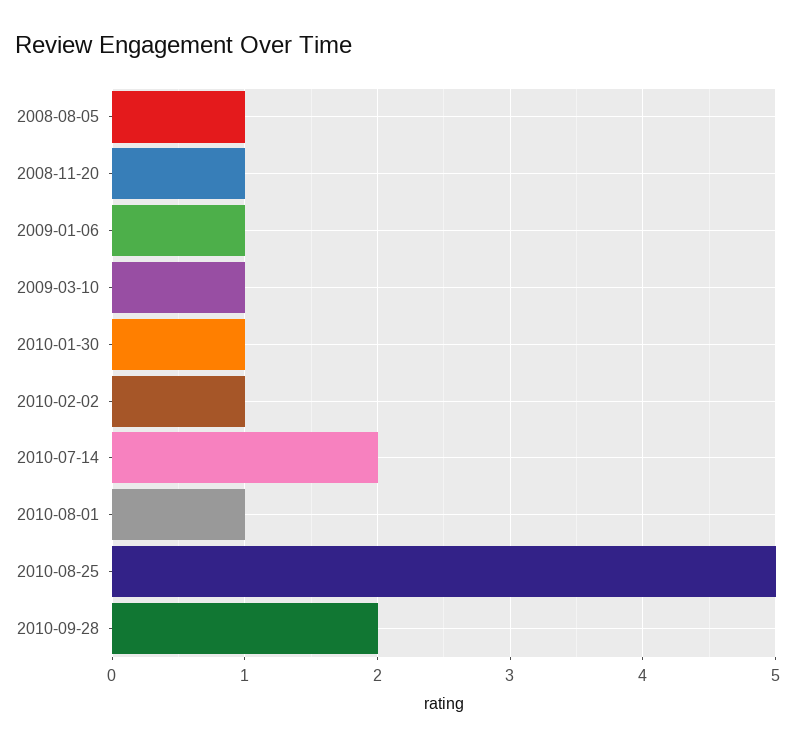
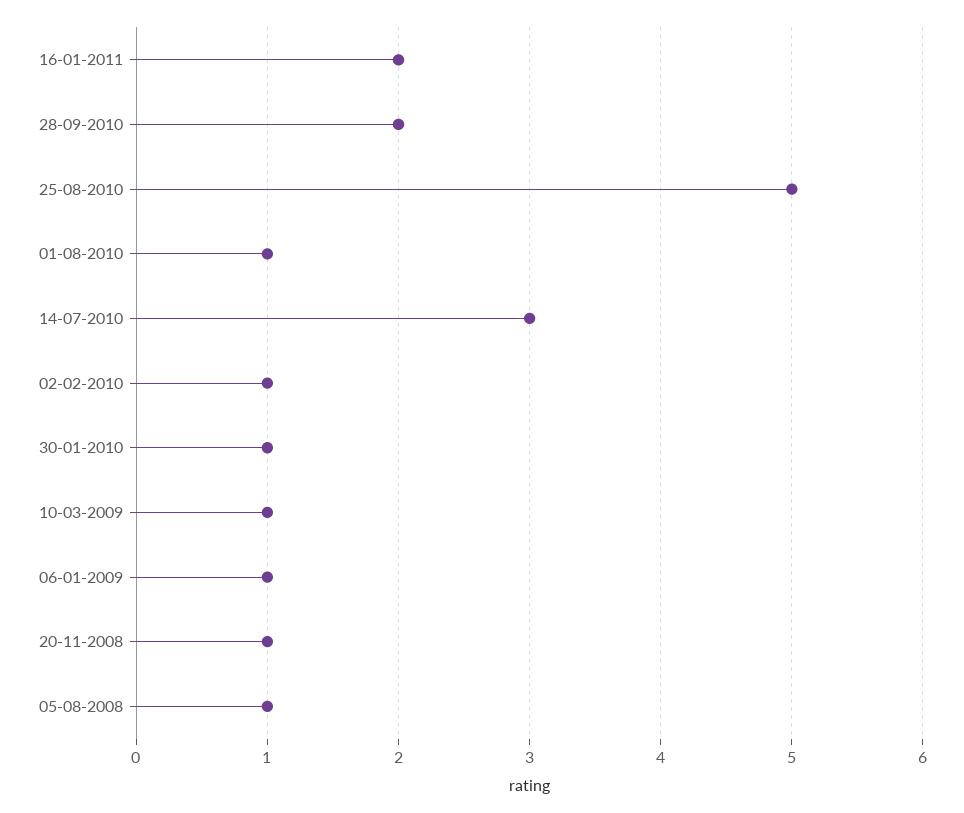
2010-07-14: 2 -> 3
16-01-2011: none -> 2

